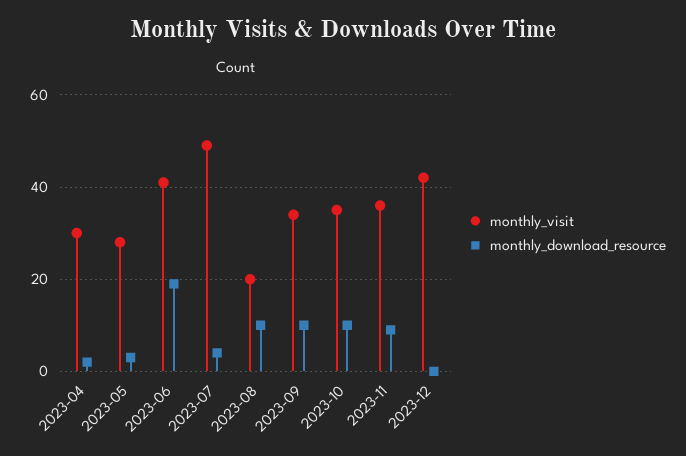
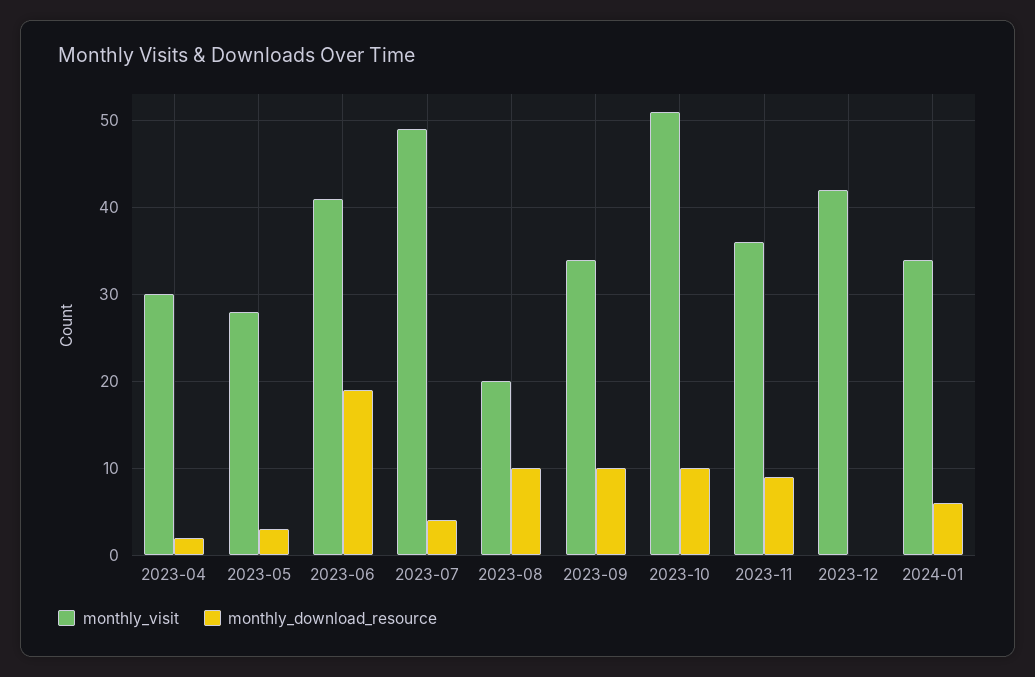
monthly_visit, 2023-10: 35 -> 51
monthly_visit, 2024-01: none -> 34
monthly_download_resource, 2024-01: none -> 6

